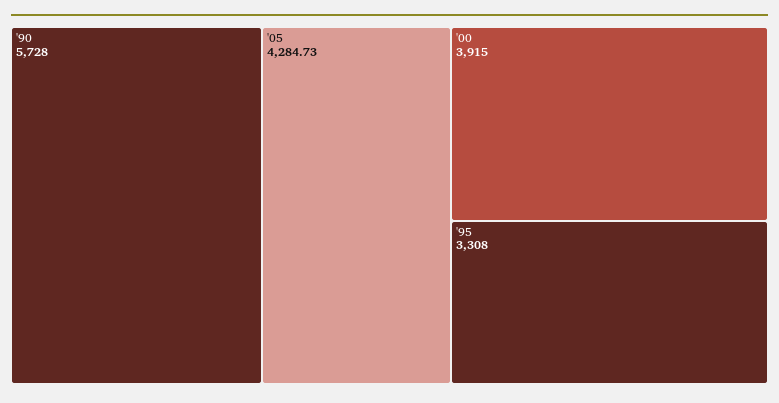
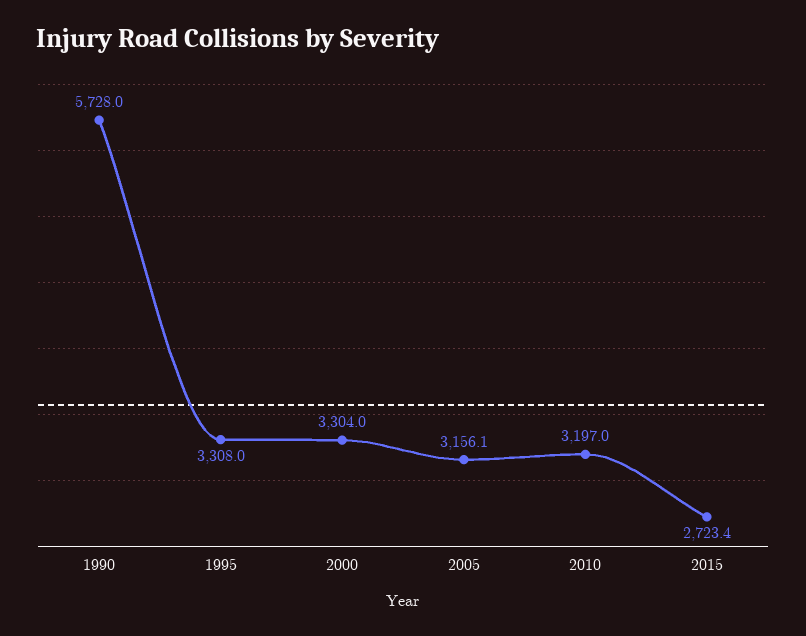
'05: 4284.73 -> 3156.1
'00: 3915 -> 3304
2010: none -> 3197
2015: none -> 2723.4

